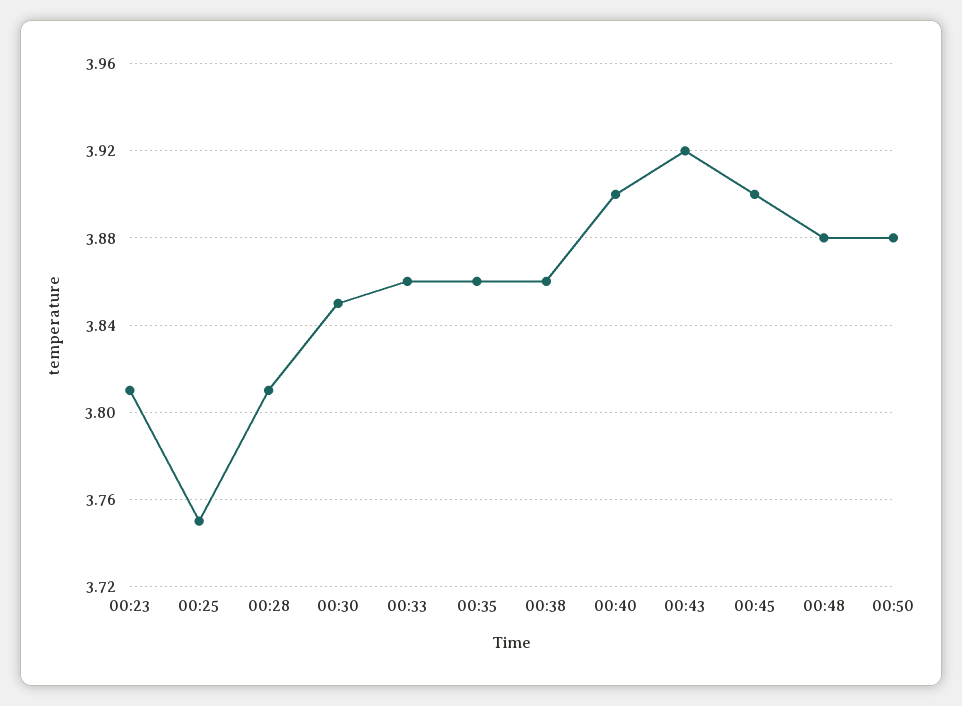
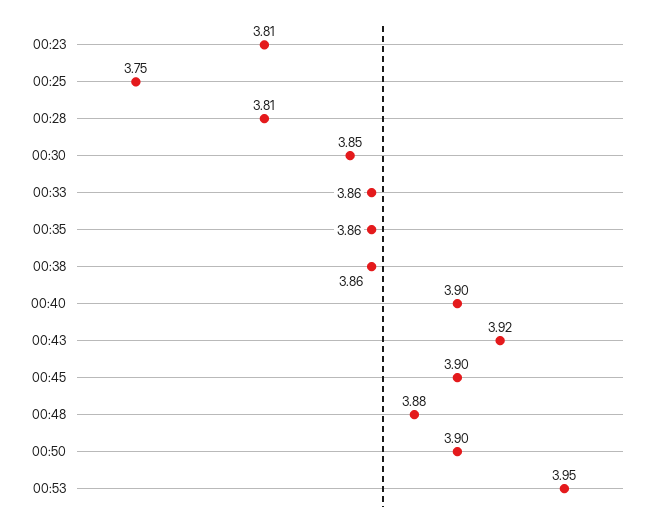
00:50: 3.88 -> 3.9
00:53: none -> 3.95

